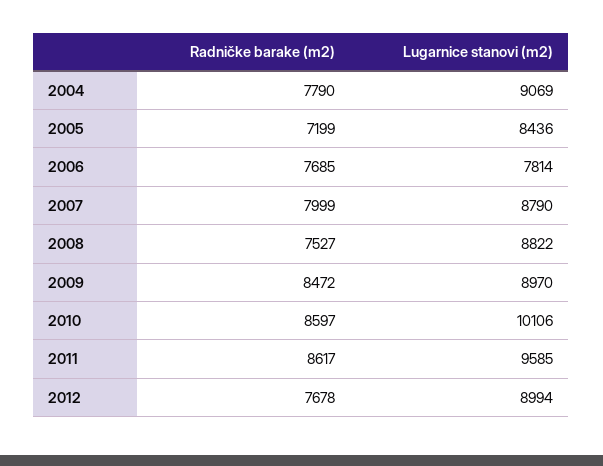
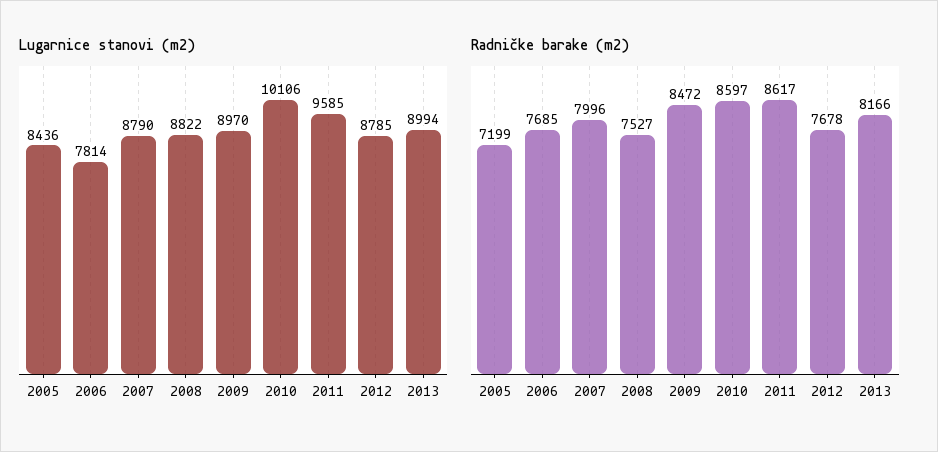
Radničke barake (m2), 2004: 7790 -> none
Lugarnice stanovi (m2), 2004: 9069 -> none
Radničke barake (m2), 2007: 7999 -> 7996
Lugarnice stanovi (m2), 2012: 8994 -> 8785
Lugarnice stanovi (m2), 2013: none -> 8994
Radničke barake (m2), 2013: none -> 8166

